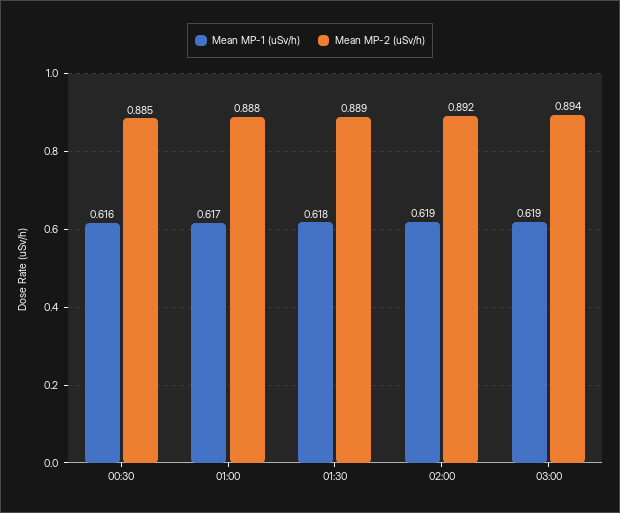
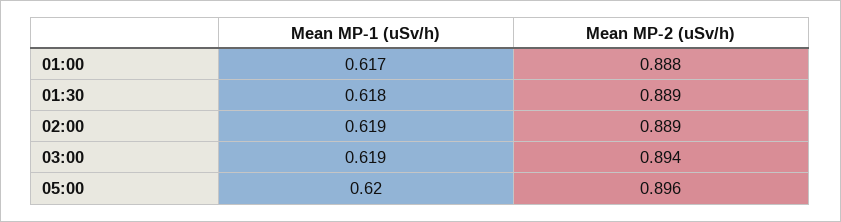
Mean MP-1 (uSv/h), 00:30: 0.616 -> none
Mean MP-2 (uSv/h), 00:30: 0.885 -> none
Mean MP-2 (uSv/h), 02:00: 0.892 -> 0.889
Mean MP-1 (uSv/h), 05:00: none -> 0.62
Mean MP-2 (uSv/h), 05:00: none -> 0.896

